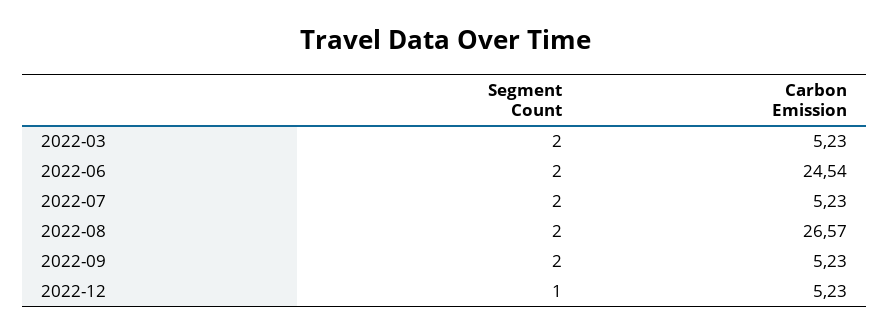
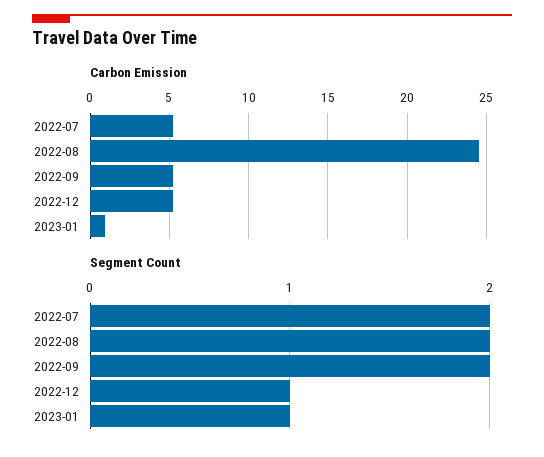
Segment Count, 2022-03: 2 -> none
Carbon Emission, 2022-03: 5.23 -> none
Segment Count, 2022-06: 2 -> none
Carbon Emission, 2022-06: 24.54 -> none
Carbon Emission, 2022-08: 26.57 -> 24.5
Carbon Emission, 2023-01: none -> 1
Segment Count, 2023-01: none -> 1

